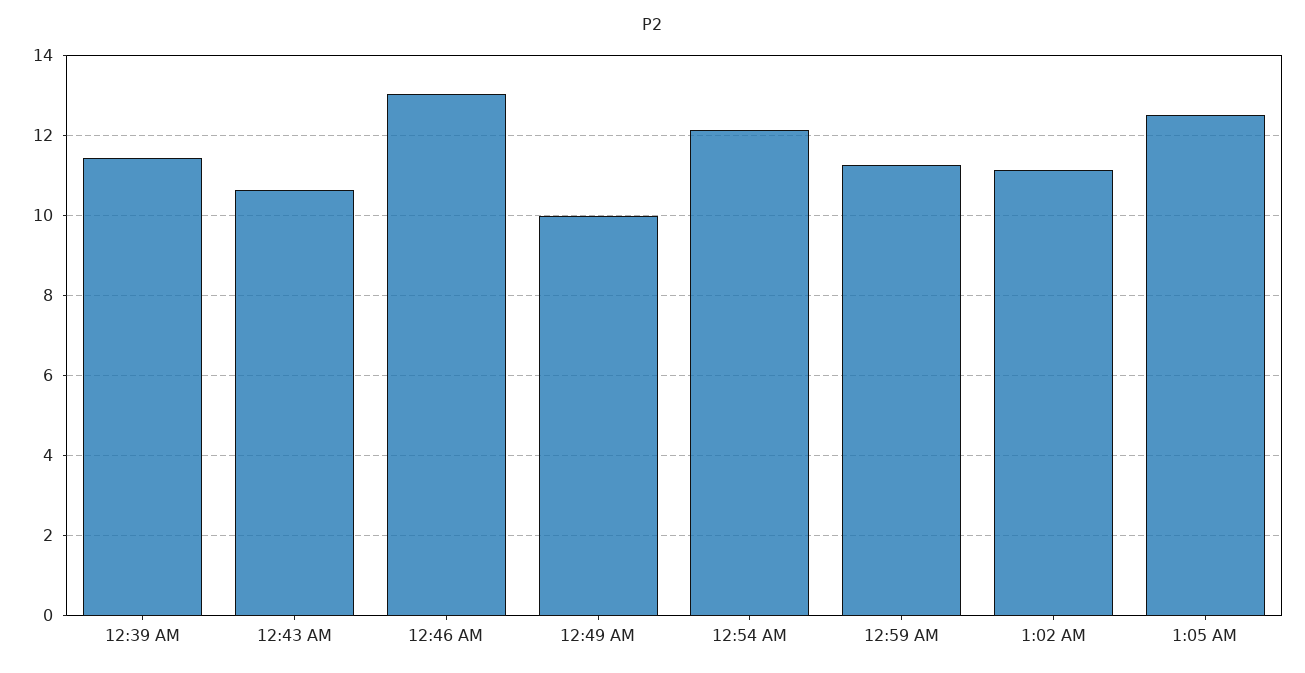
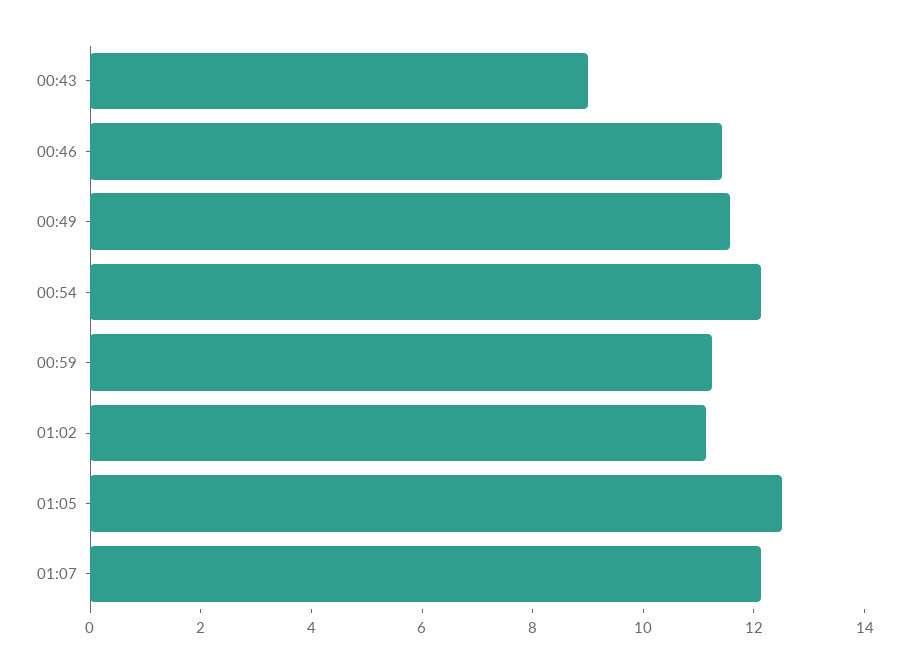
12:39 AM: 11.4 -> none
12:43 AM: 10.6 -> 9
12:46 AM: 13 -> 11.5
12:49 AM: 10 -> 11.5
01:07: none -> 12

